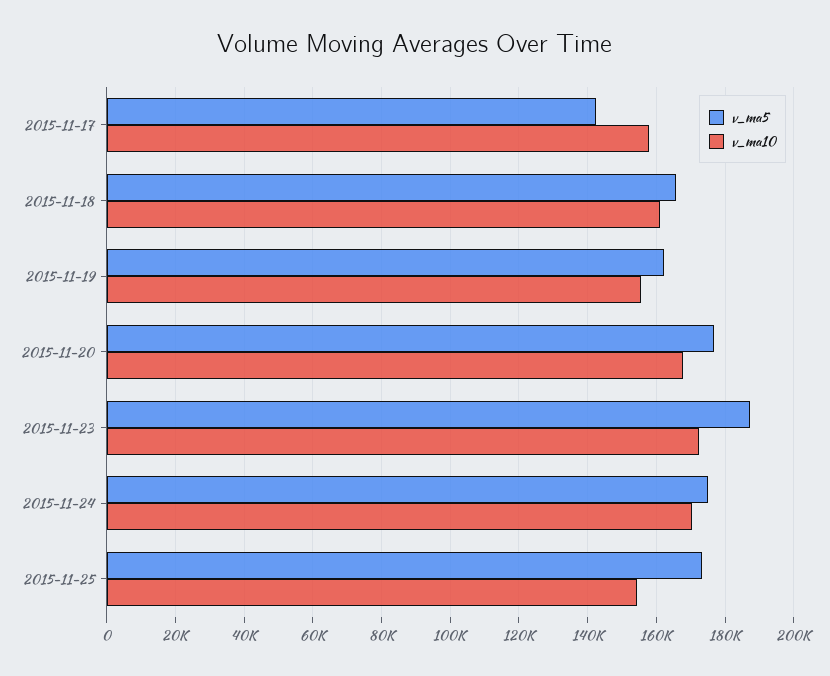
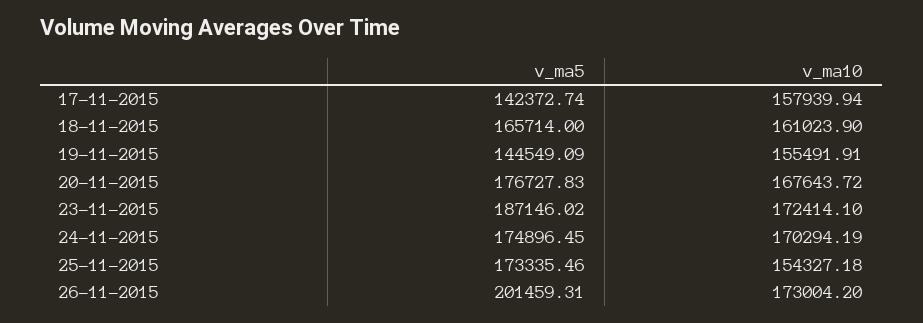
v_ma5, 2015-11-19: 162000 -> 144549.09
v_ma5, 26-11-2015: none -> 201459.31
v_ma10, 26-11-2015: none -> 173004.2

